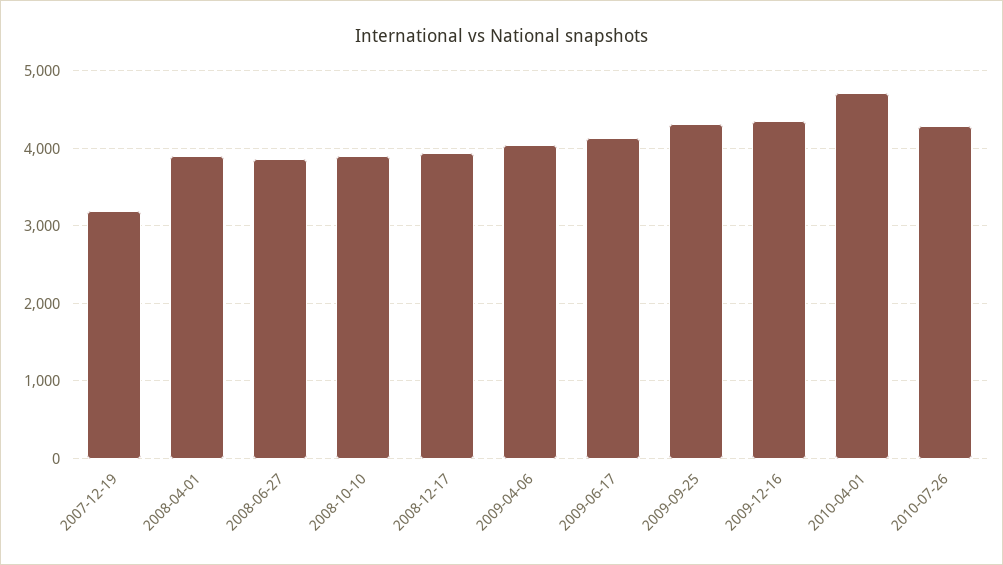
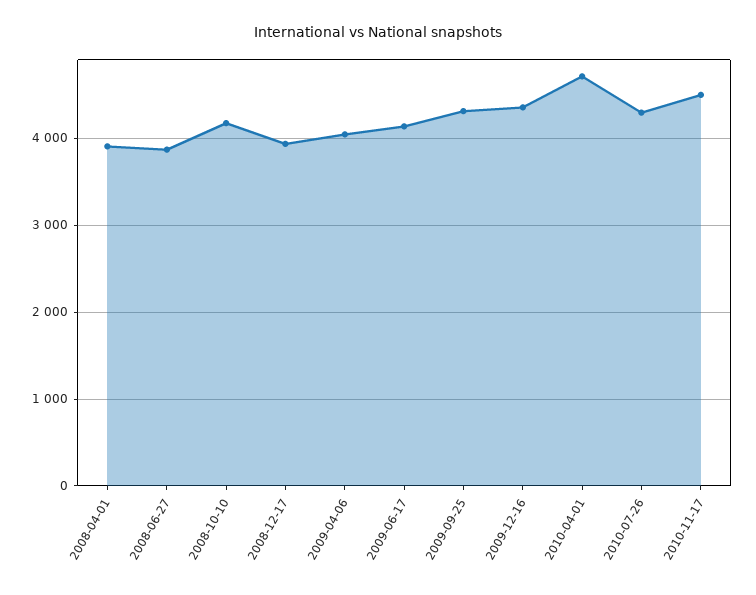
2007-12-19: 3200 -> none
2008-10-10: 3900 -> 4200
2010-11-17: none -> 4500

